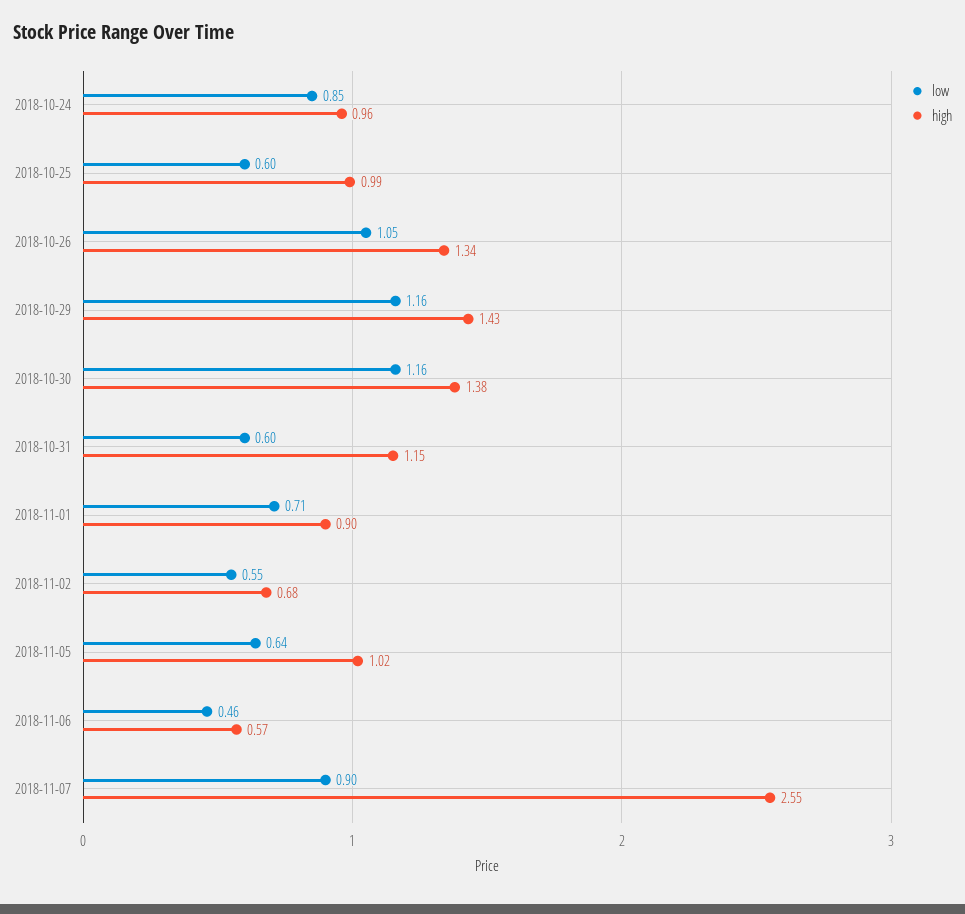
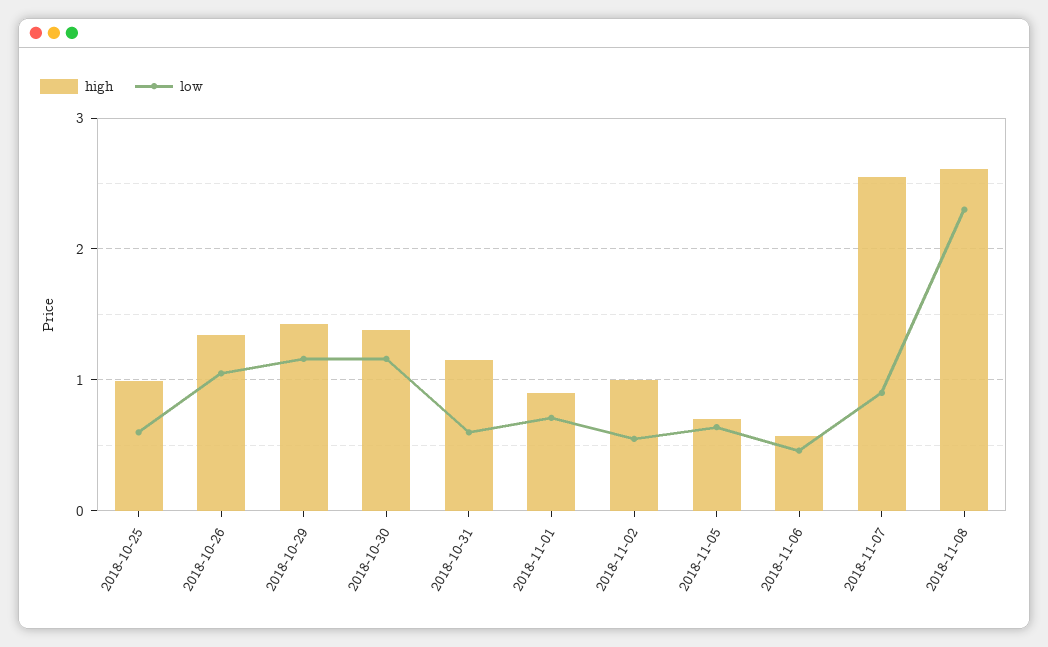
low, 2018-10-24: 0.85 -> none
high, 2018-10-24: 0.96 -> none
high, 2018-11-02: 0.68 -> 1
high, 2018-11-05: 1.02 -> 0.7
high, 2018-11-08: none -> 2.6
low, 2018-11-08: none -> 2.3

